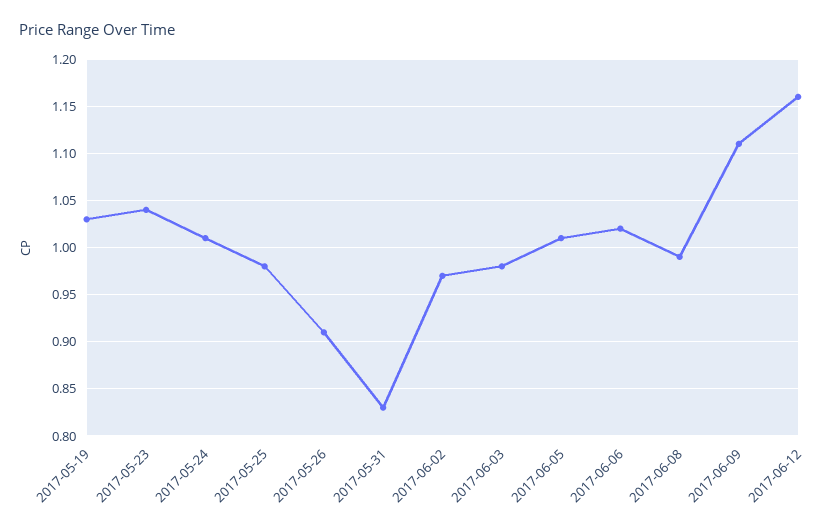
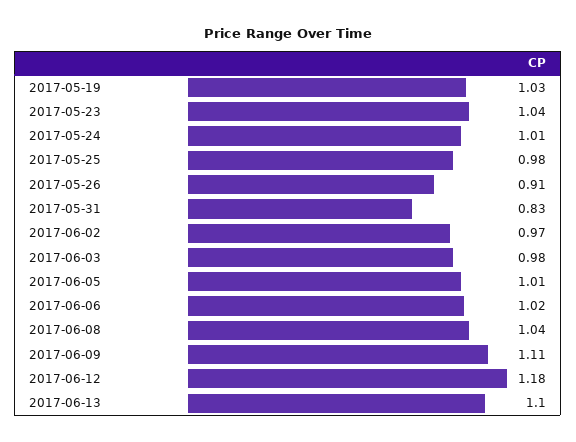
2017-06-08: 0.99 -> 1.04
2017-06-12: 1.16 -> 1.18
2017-06-13: none -> 1.1

